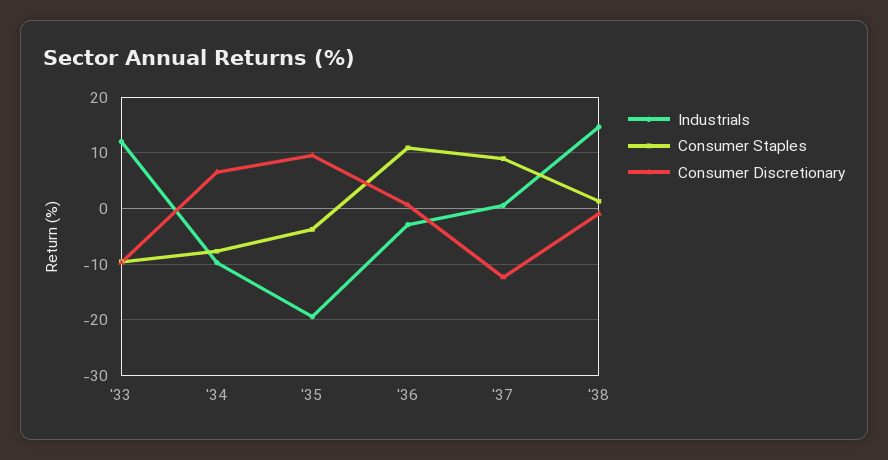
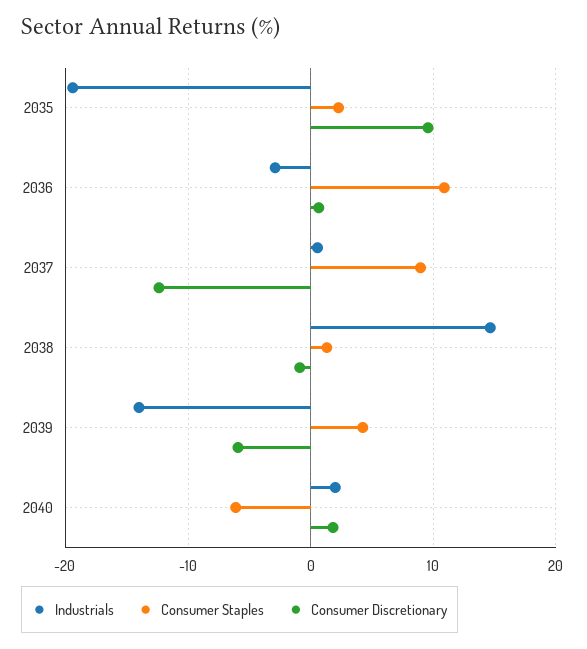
Industrials, '33: 12 -> none
Consumer Staples, '33: -10 -> none
Consumer Discretionary, '33: -10 -> none
Industrials, '34: -10 -> none
Consumer Staples, '34: -8 -> none
Consumer Discretionary, '34: 6 -> none
Consumer Staples, '35: -4 -> 2
Industrials, 2039: none -> -14
Consumer Staples, 2039: none -> 4
Consumer Discretionary, 2039: none -> -6
Industrials, 2040: none -> 2
Consumer Staples, 2040: none -> -6
Consumer Discretionary, 2040: none -> 2

